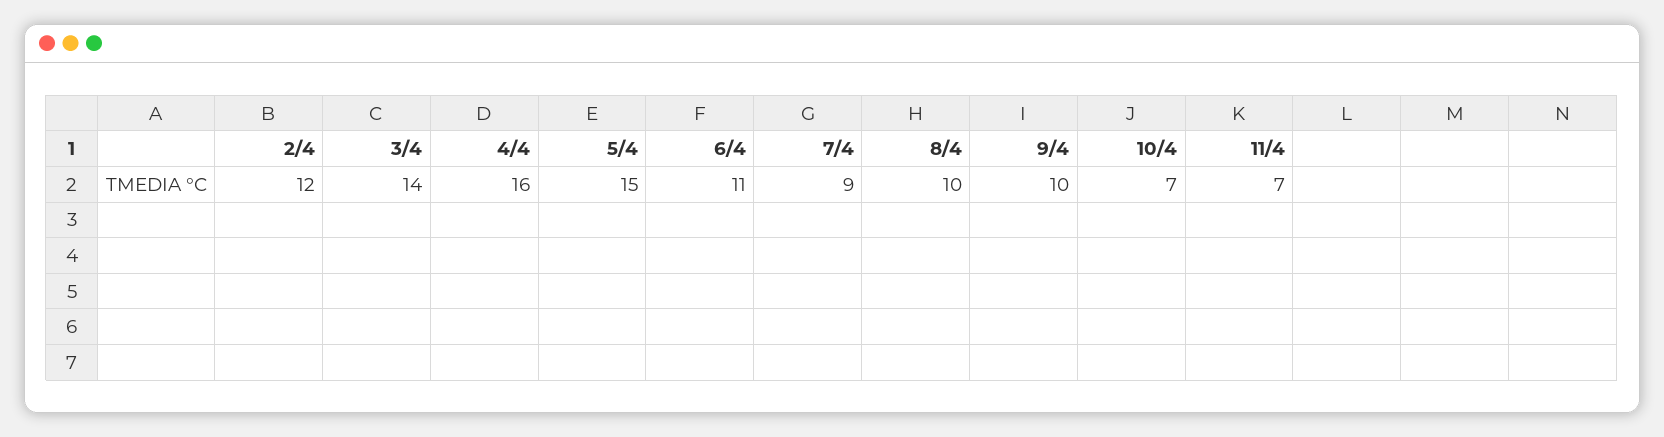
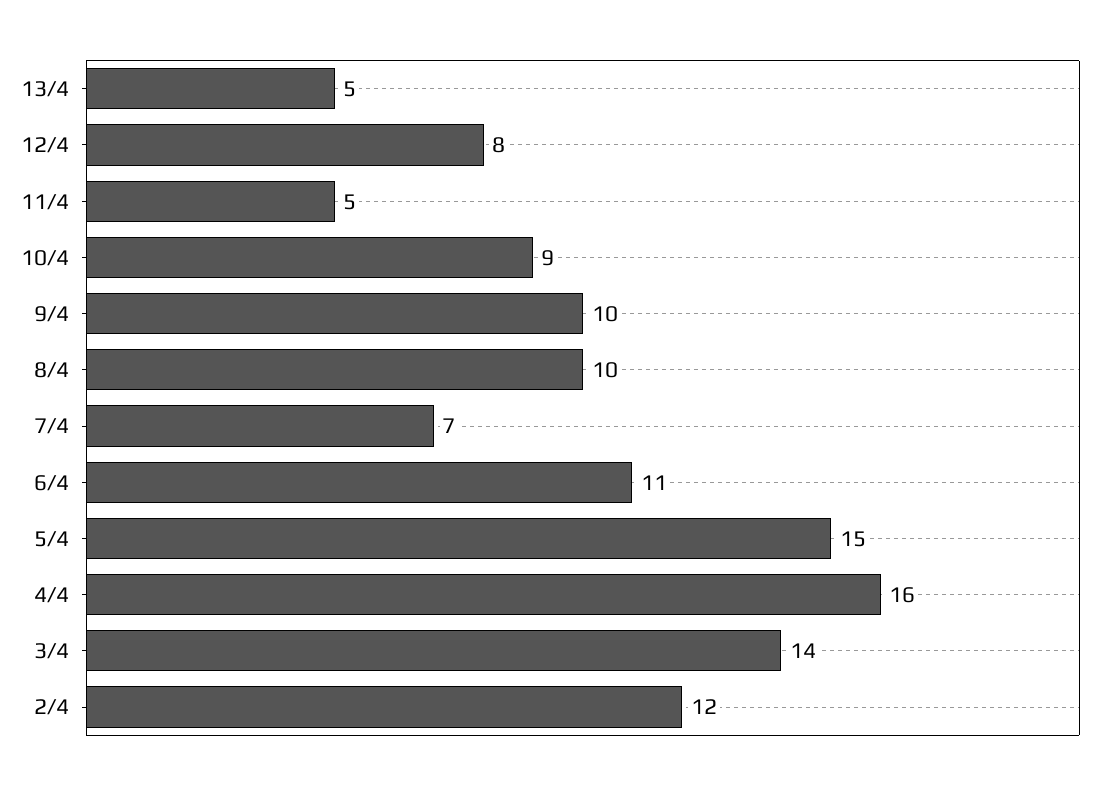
7/4: 9 -> 7
10/4: 7 -> 9
11/4: 7 -> 5
13/4: none -> 5
12/4: none -> 8

